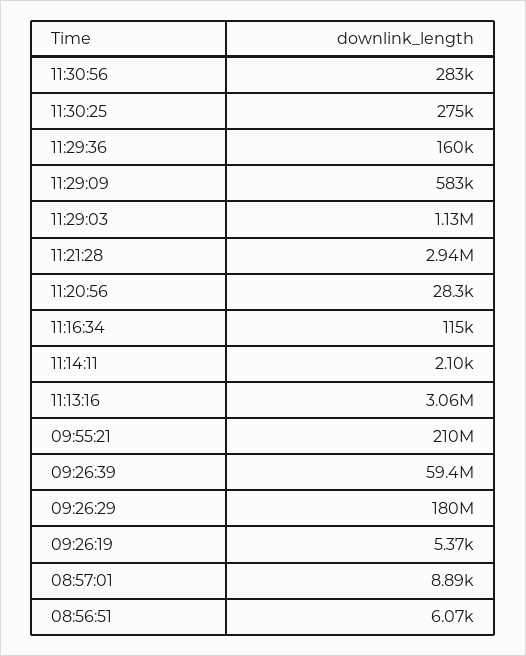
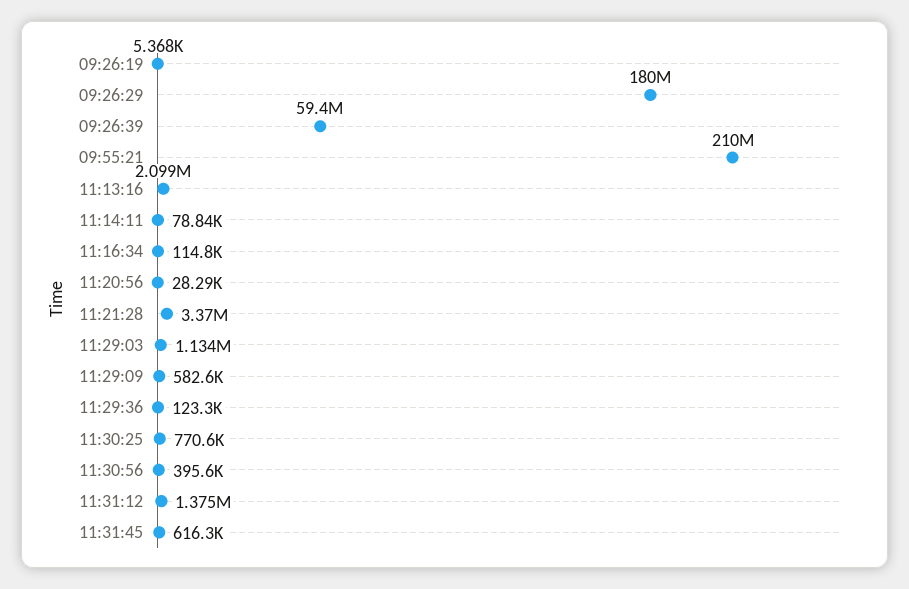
11:30:56: 283000 -> 395600
11:30:25: 275000 -> 770600
11:29:36: 160000 -> 123300
11:21:28: 2940000 -> 3370000
11:14:11: 2100 -> 78840
11:13:16: 3060000 -> 2099000
08:57:01: 8890 -> none
08:56:51: 6070 -> none
11:31:12: none -> 1375000
11:31:45: none -> 616300

